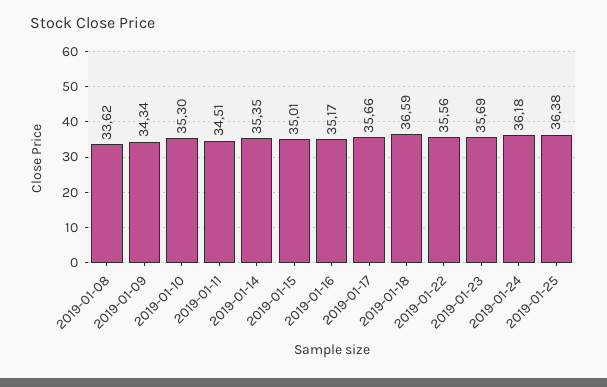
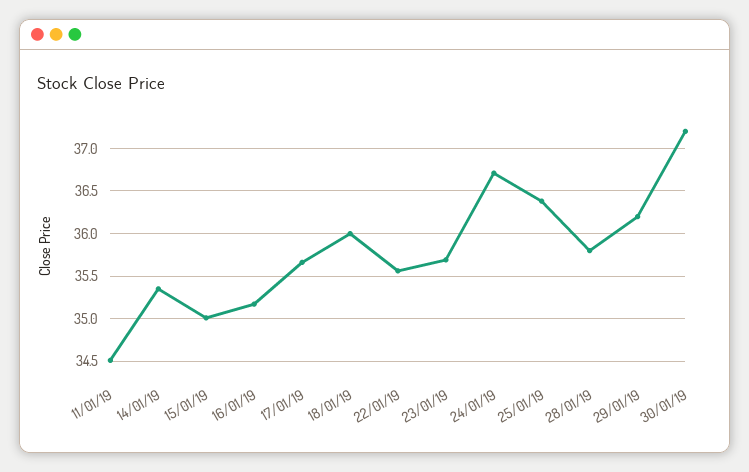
2019-01-08: 33.62 -> none
2019-01-09: 34.34 -> none
2019-01-10: 35.3 -> none
2019-01-18: 36.59 -> 36
2019-01-24: 36.18 -> 36.7
28/01/19: none -> 35.8
29/01/19: none -> 36.2
30/01/19: none -> 37.2

